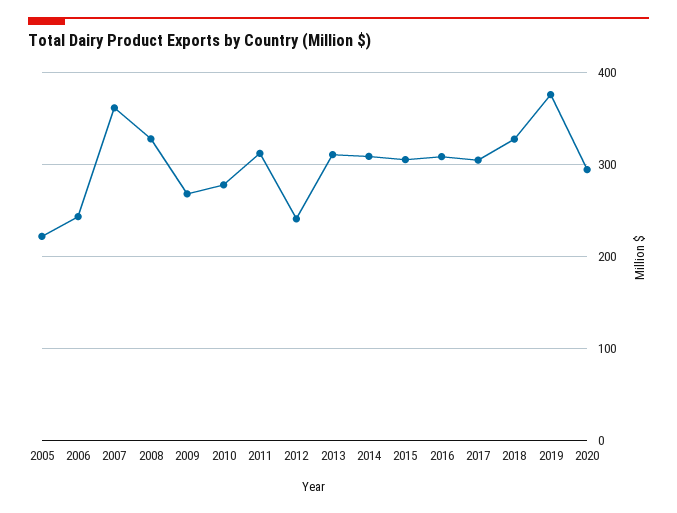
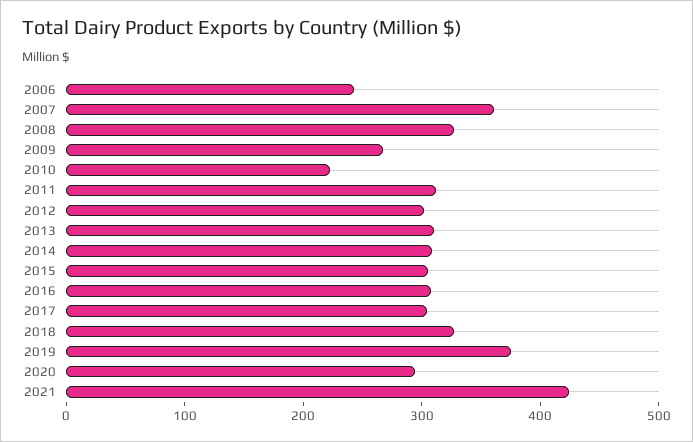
2005: 220 -> none
2010: 280 -> 220
2012: 240 -> 300
2021: none -> 420

